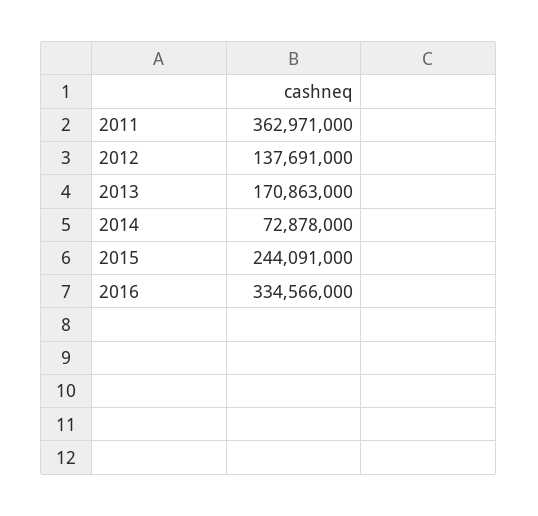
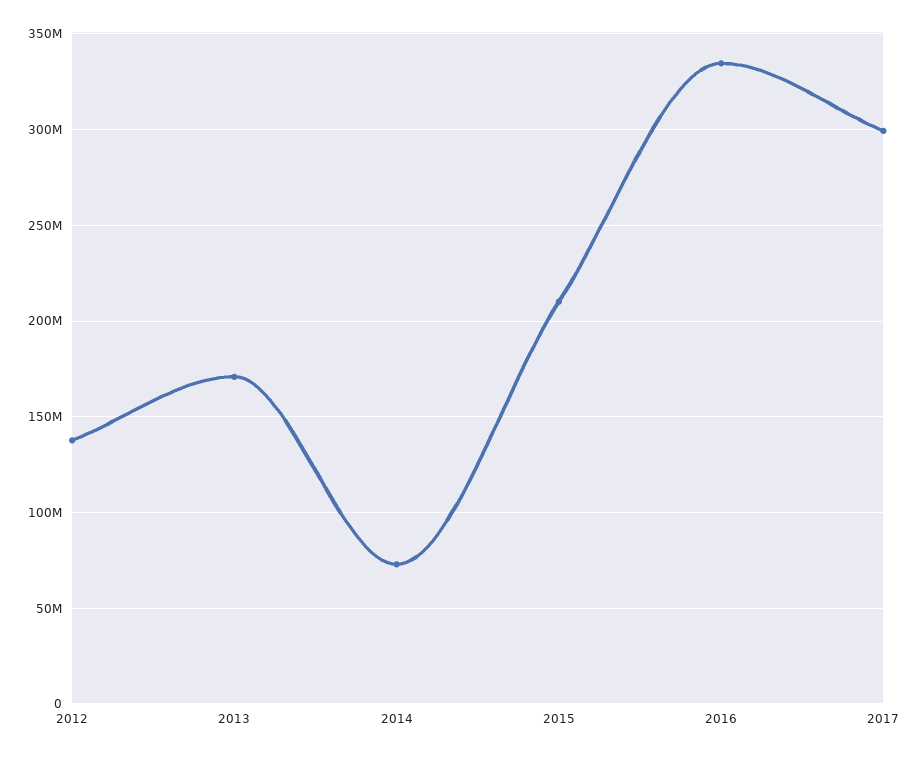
2011: 362971000 -> none
2015: 244091000 -> 210000000
2017: none -> 300000000

